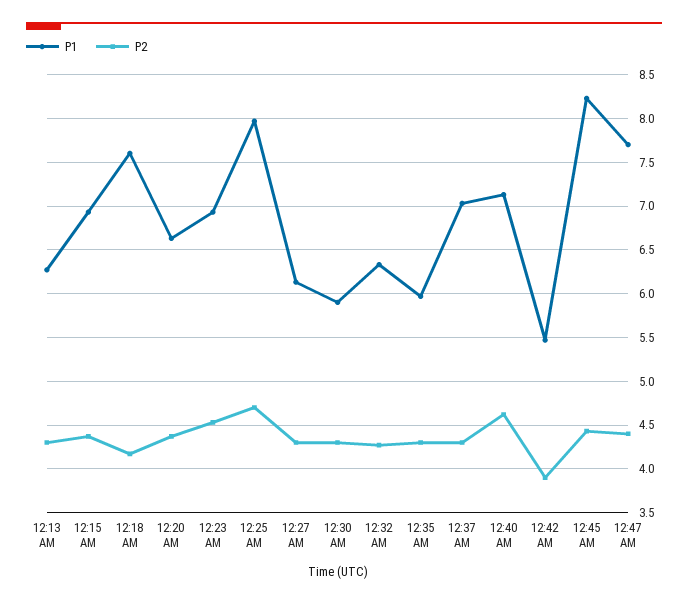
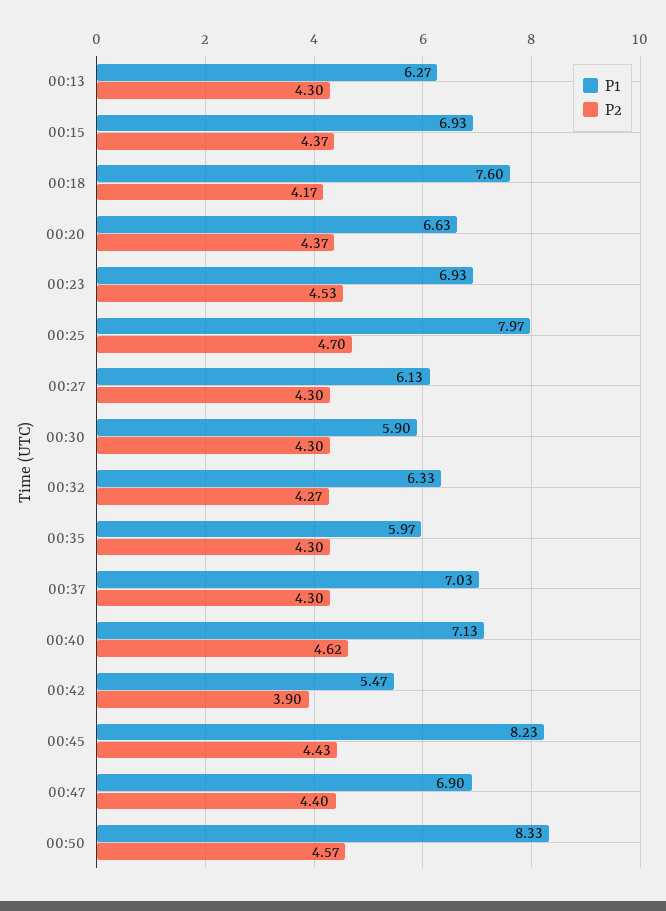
P1, 12:47 AM: 7.7 -> 6.9
P1, 00:50: none -> 8.33
P2, 00:50: none -> 4.57

